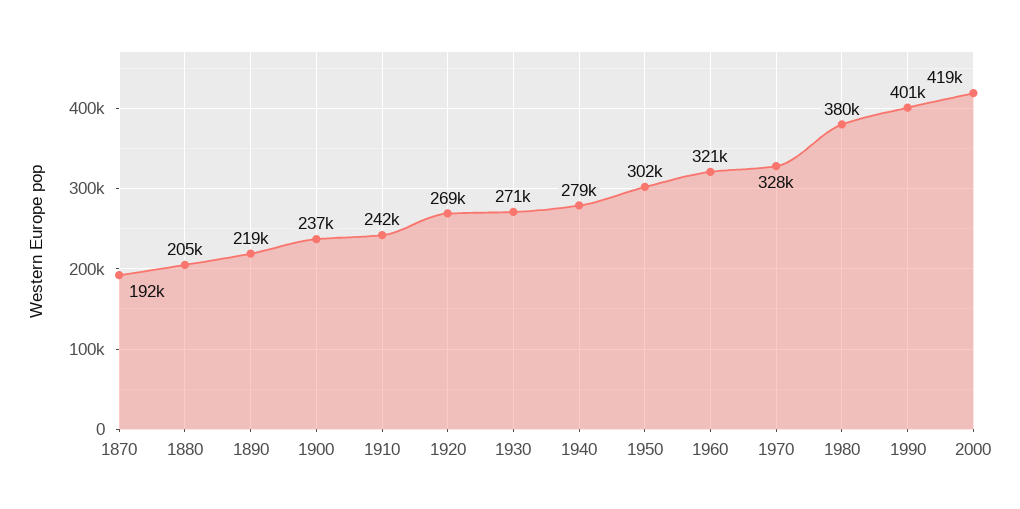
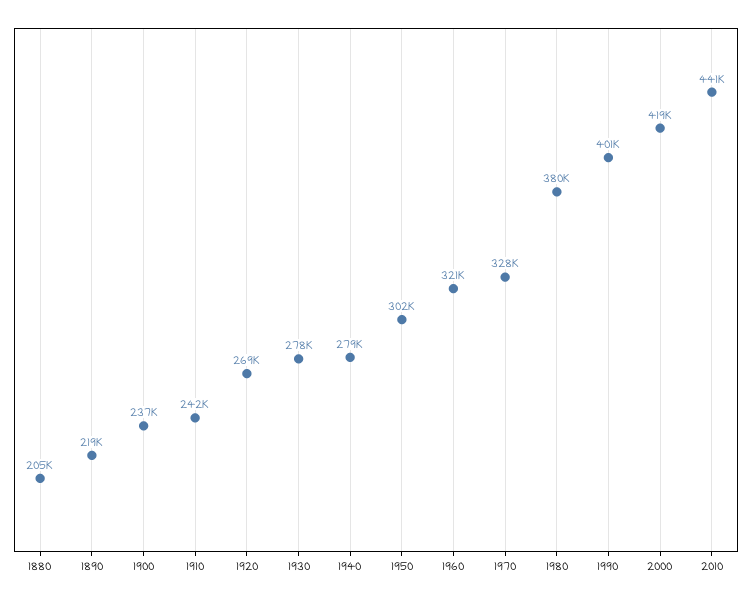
1870: 192000 -> none
1930: 271000 -> 278000
2010: none -> 441000

